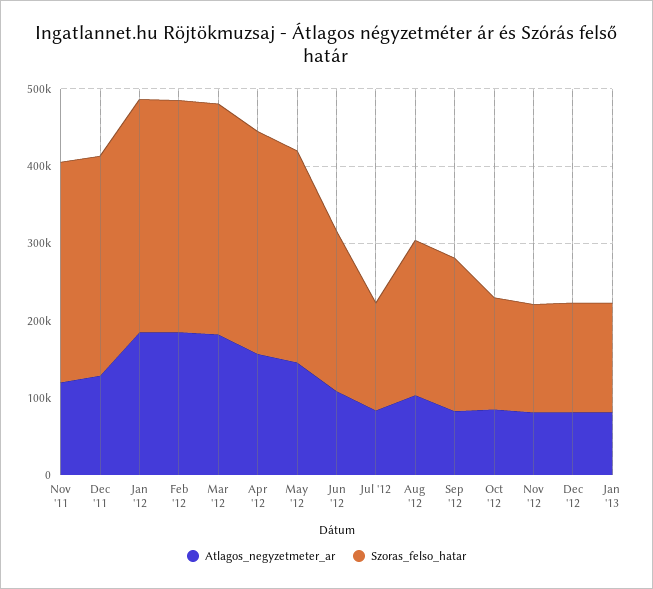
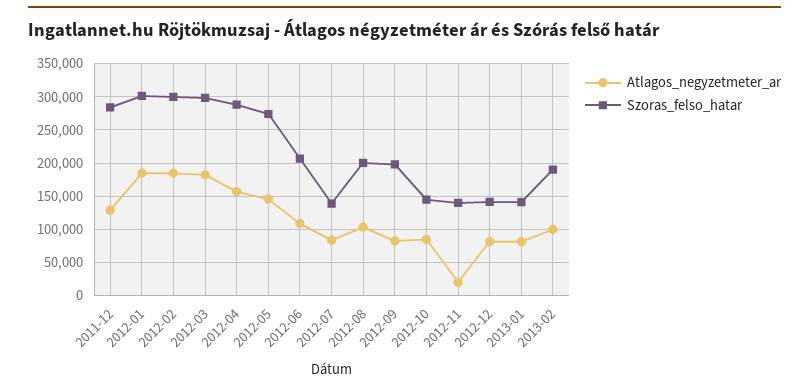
Atlagos_negyzetmeter_ar, Nov '11: 120000 -> none
Szoras_felso_hatar, Nov '11: 280000 -> none
Atlagos_negyzetmeter_ar, Nov '12: 80000 -> 20000
Atlagos_negyzetmeter_ar, 2013-02: none -> 100000
Szoras_felso_hatar, 2013-02: none -> 190000

